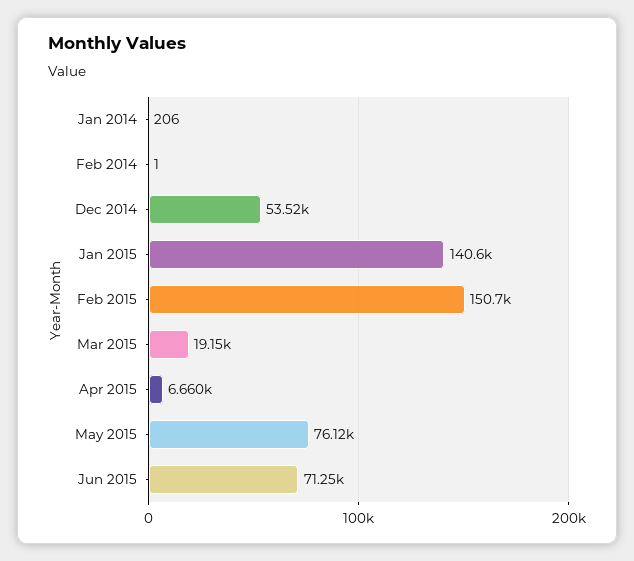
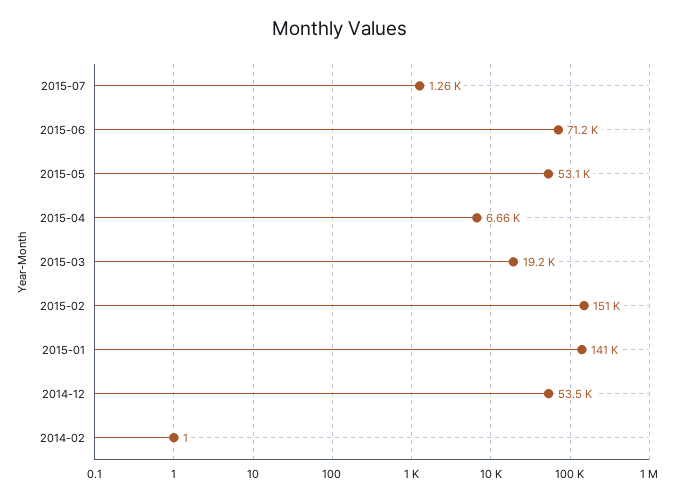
Jan 2014: 206 -> none
May 2015: 76120 -> 53100
2015-07: none -> 1260

